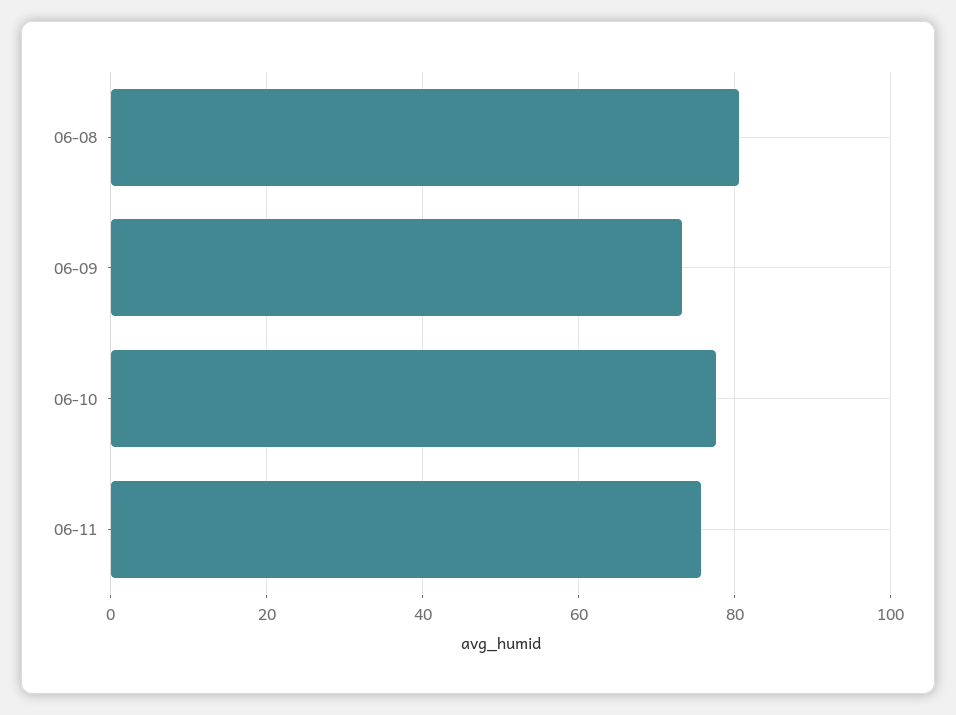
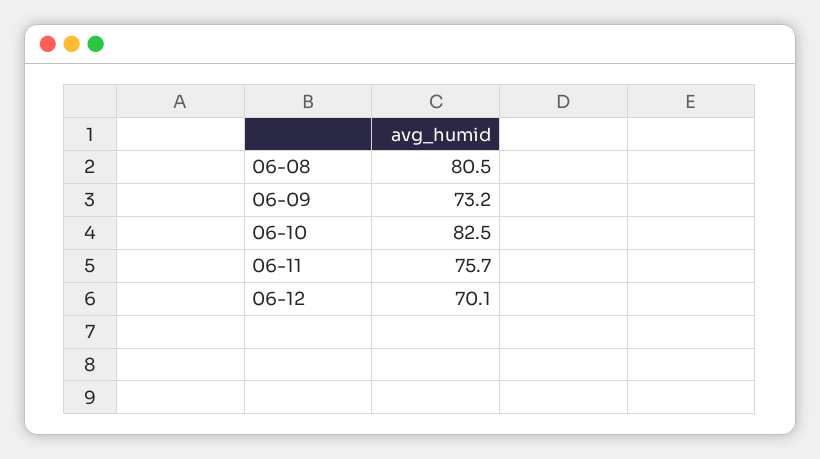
06-10: 78 -> 82.5
06-12: none -> 70.1

